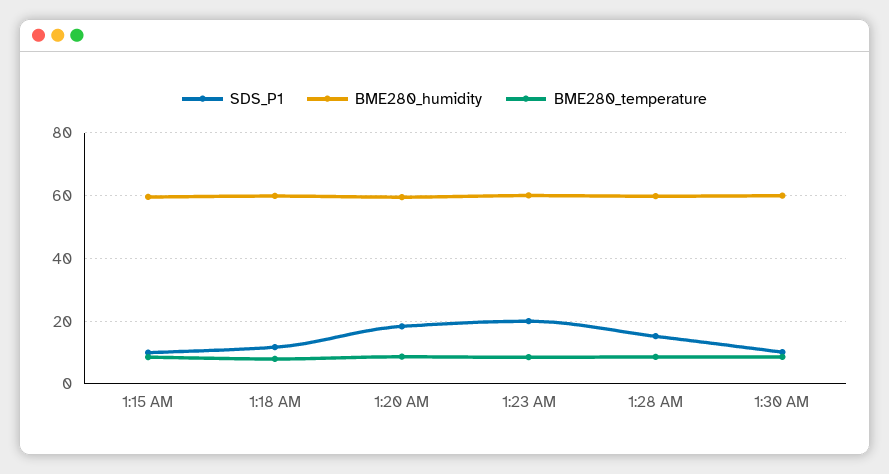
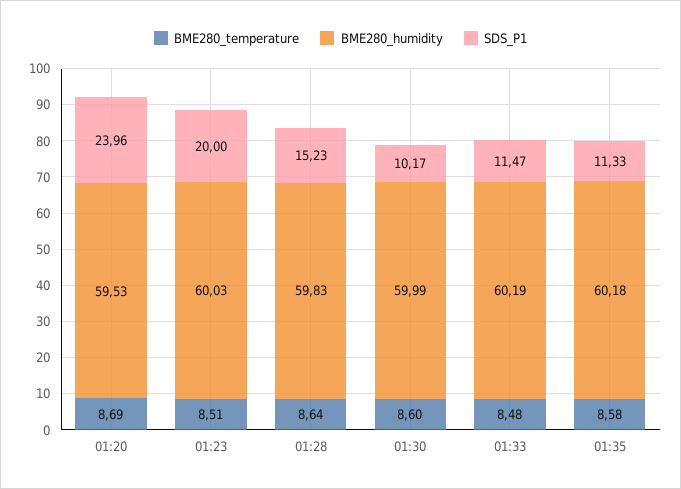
SDS_P1, 1:15 AM: 10 -> none
BME280_humidity, 1:15 AM: 60 -> none
BME280_temperature, 1:15 AM: 8 -> none
SDS_P1, 1:18 AM: 12 -> none
BME280_humidity, 1:18 AM: 60 -> none
BME280_temperature, 1:18 AM: 8 -> none
SDS_P1, 1:20 AM: 18 -> 23.96
BME280_temperature, 01:33: none -> 8.48
BME280_humidity, 01:33: none -> 60.19
SDS_P1, 01:33: none -> 11.47
BME280_temperature, 01:35: none -> 8.58
BME280_humidity, 01:35: none -> 60.18
SDS_P1, 01:35: none -> 11.33

